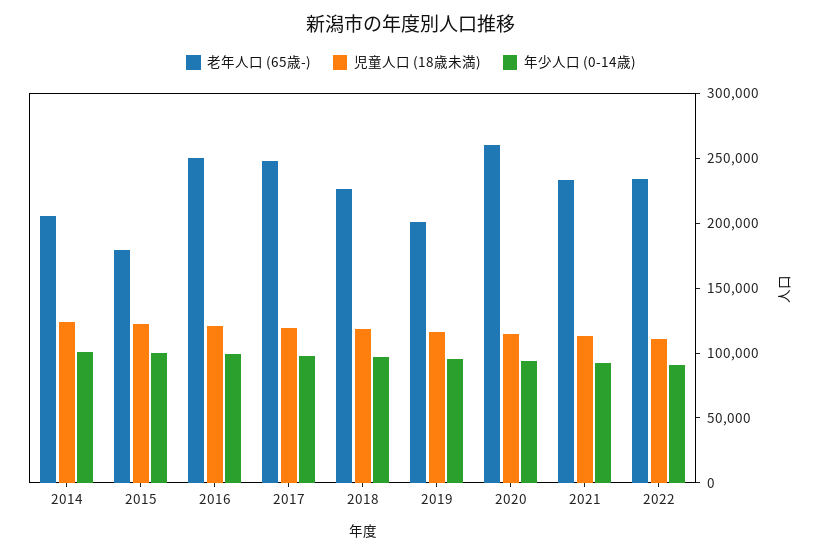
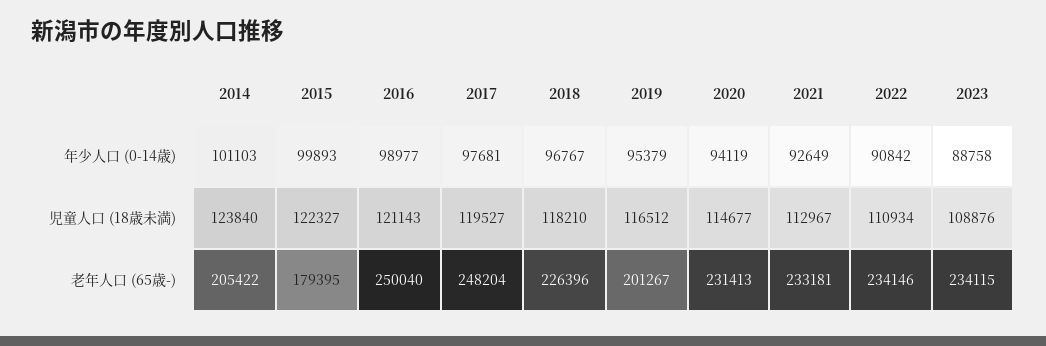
老年人口 (65歳-), 2020: 260000 -> 231413
年少人口 (0-14歳), 2023: none -> 88758
児童人口 (18歳未満), 2023: none -> 108876
老年人口 (65歳-), 2023: none -> 234115

